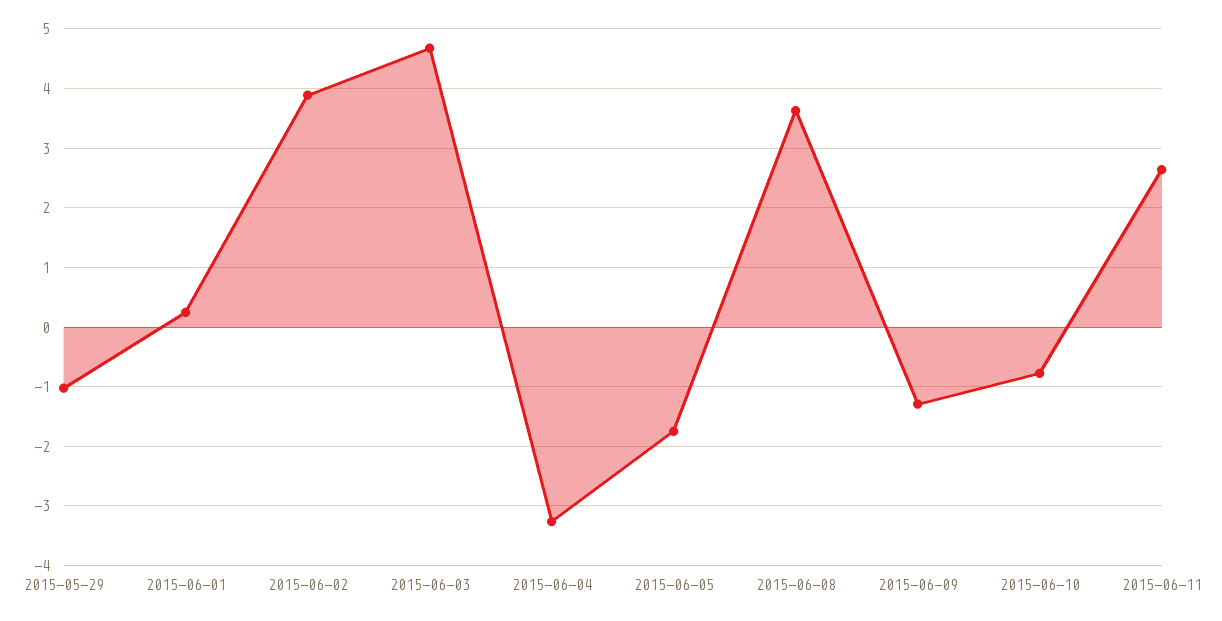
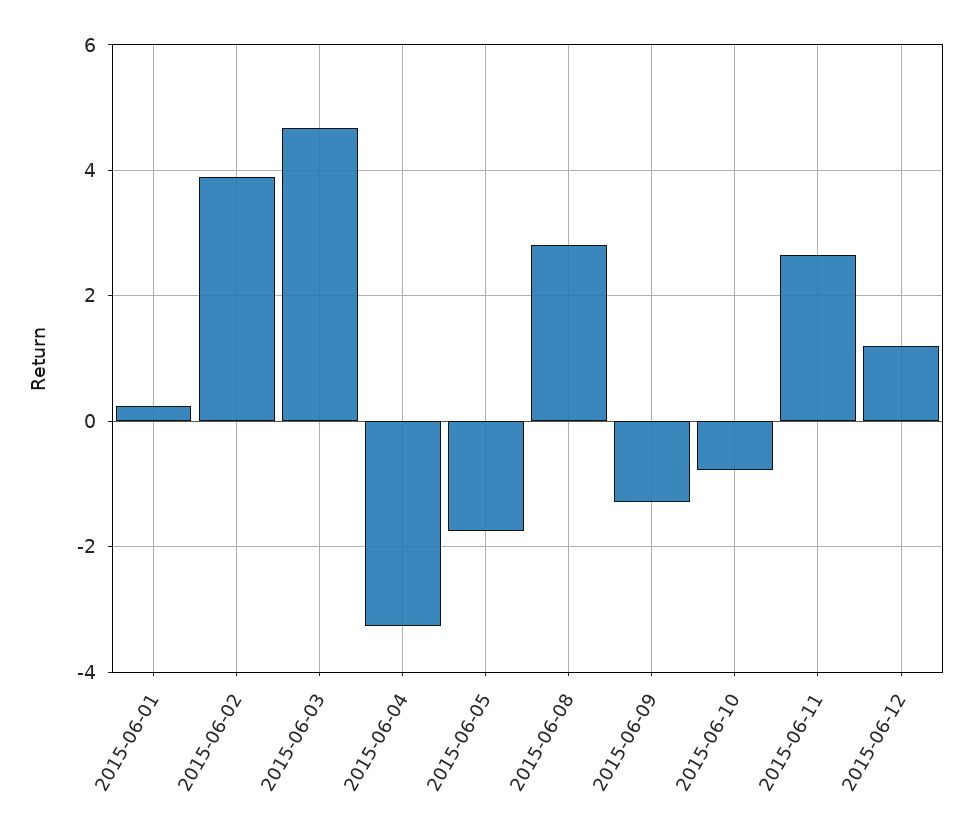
2015-05-29: -1 -> none
2015-06-08: 3.6 -> 2.8
2015-06-12: none -> 1.2

